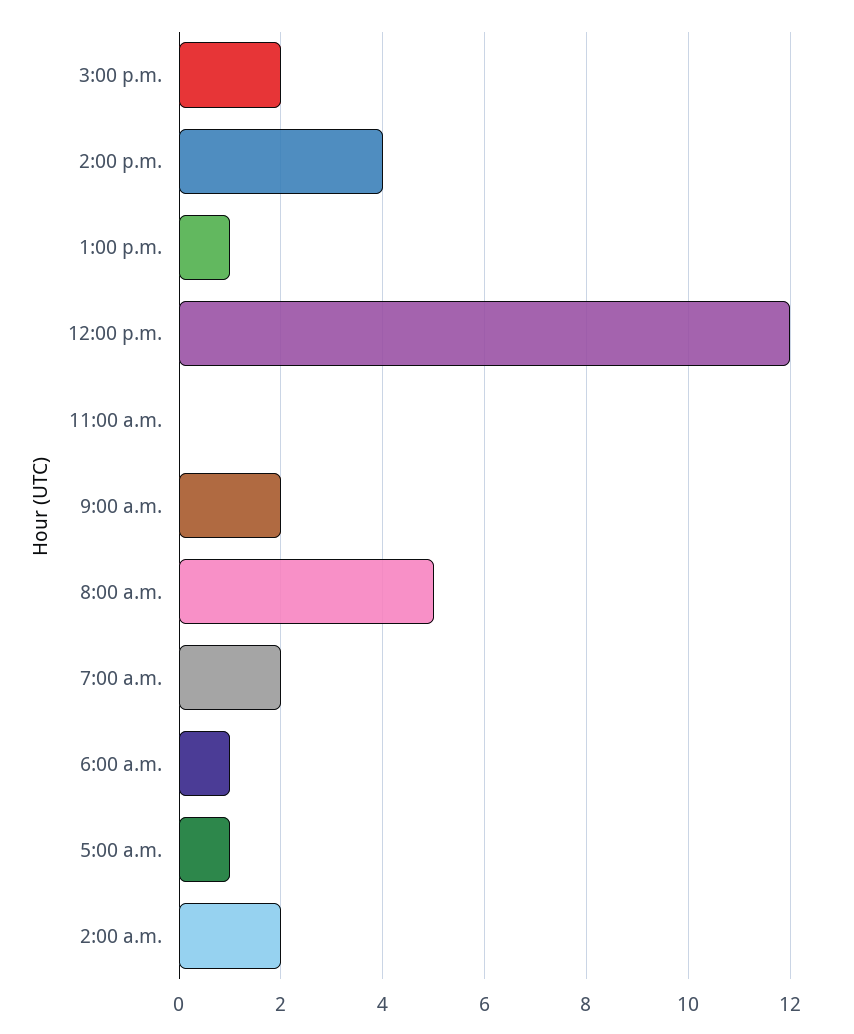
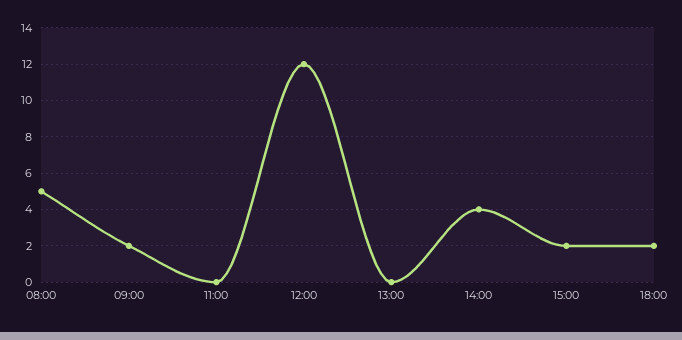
1:00 p.m.: 1 -> 0
7:00 a.m.: 2 -> none
6:00 a.m.: 1 -> none
5:00 a.m.: 1 -> none
2:00 a.m.: 2 -> none
18:00: none -> 2

